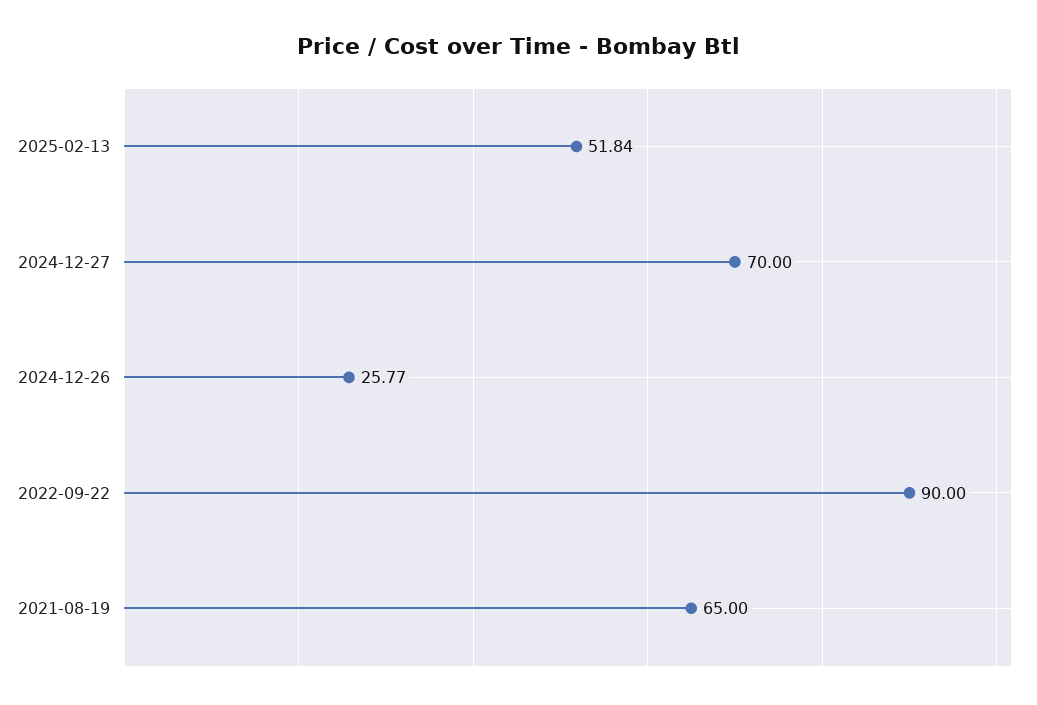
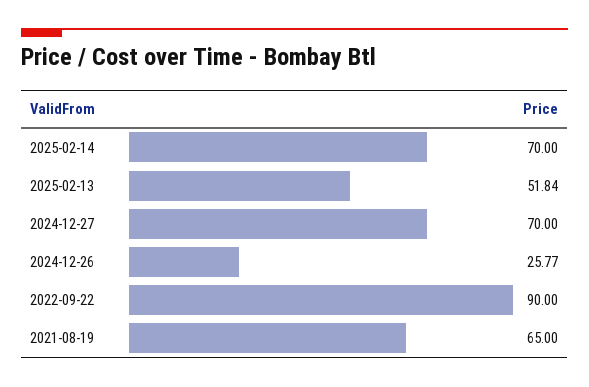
2025-02-14: none -> 70

